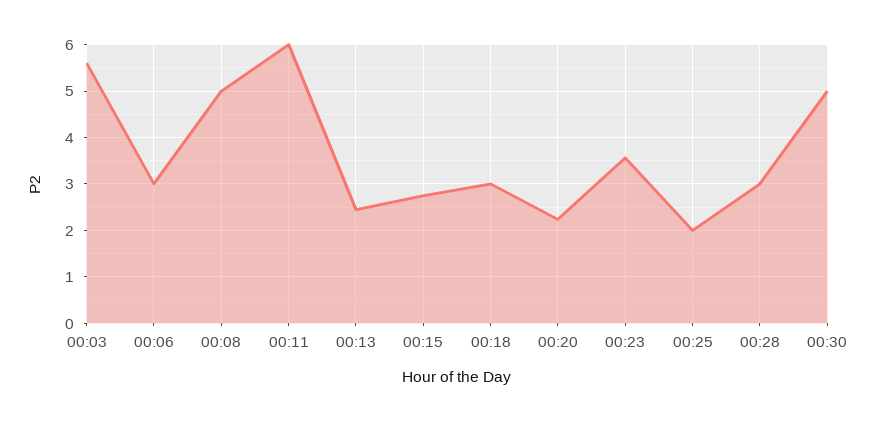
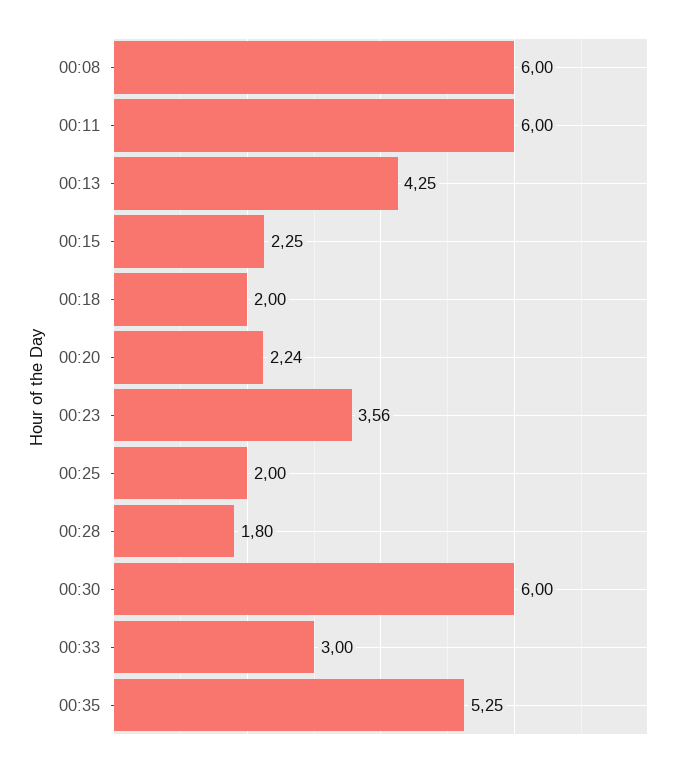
00:03: 5.6 -> none
00:06: 3 -> none
00:08: 5 -> 6
00:13: 2.4 -> 4.25
00:15: 2.8 -> 2.25
00:18: 3 -> 2
00:28: 3 -> 1.8
00:30: 5 -> 6
00:33: none -> 3
00:35: none -> 5.25

